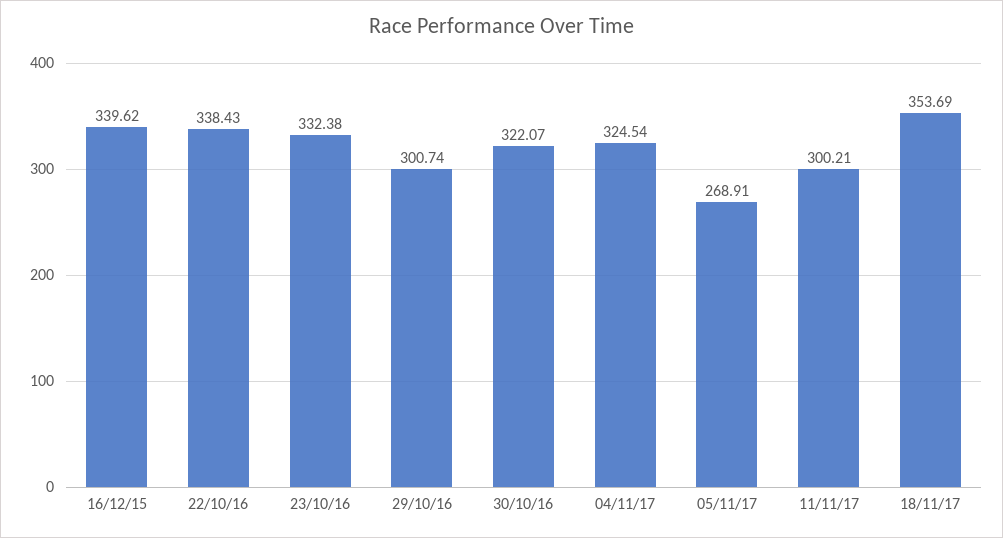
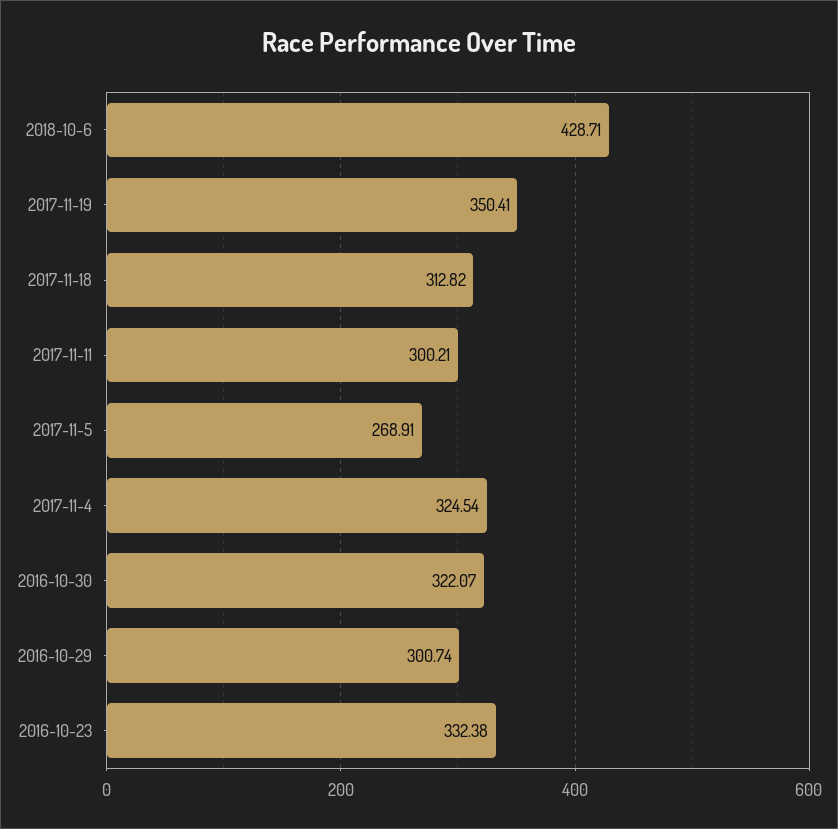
16/12/15: 339.62 -> none
22/10/16: 338.43 -> none
18/11/17: 353.69 -> 312.82
2018-10-6: none -> 428.71
2017-11-19: none -> 350.41

